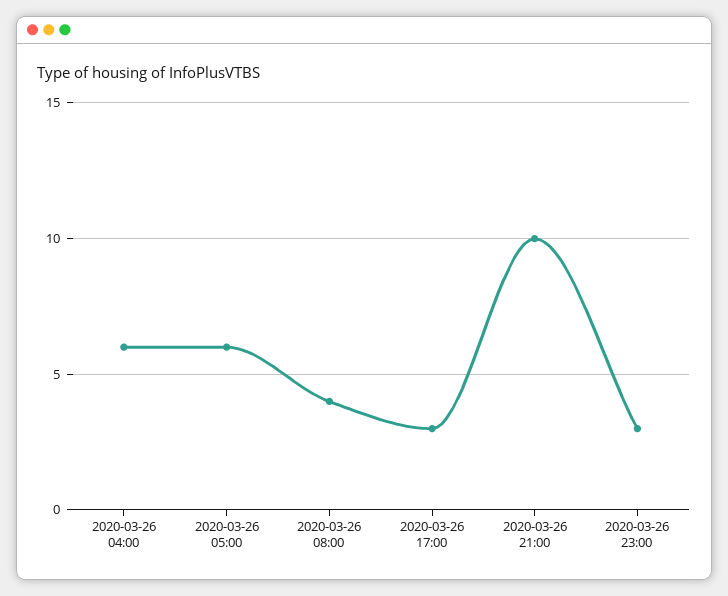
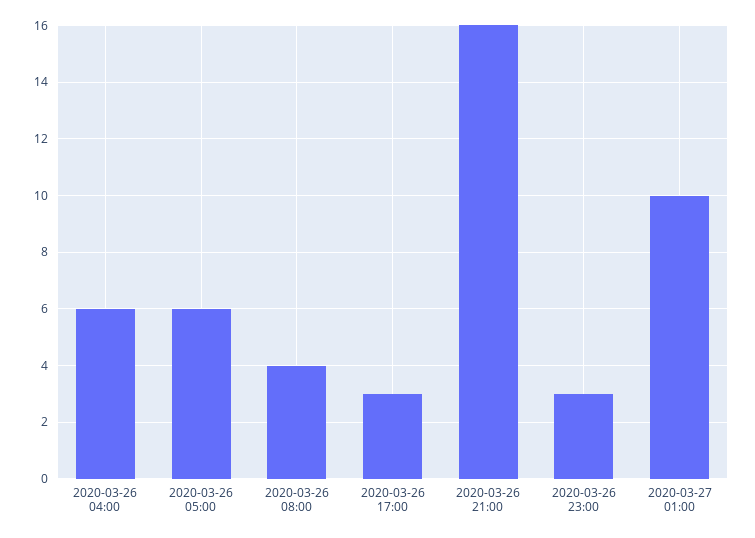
2020-03-26 21:00: 10 -> 16
2020-03-27 01:00: none -> 10

